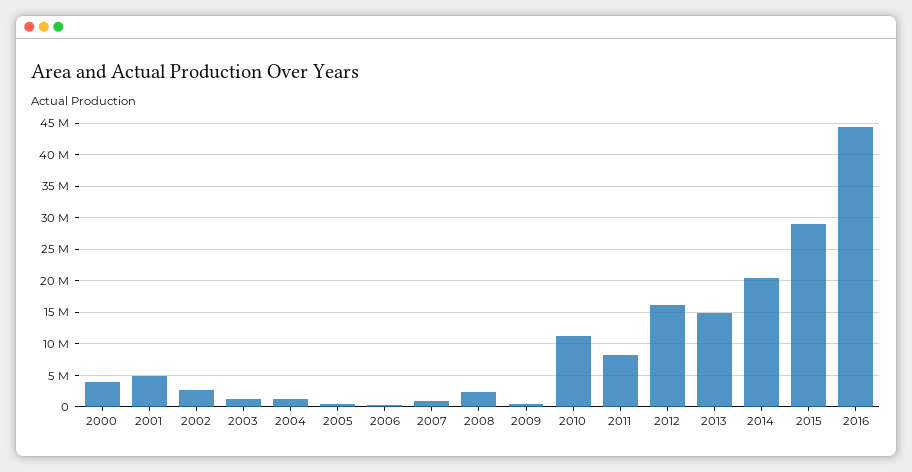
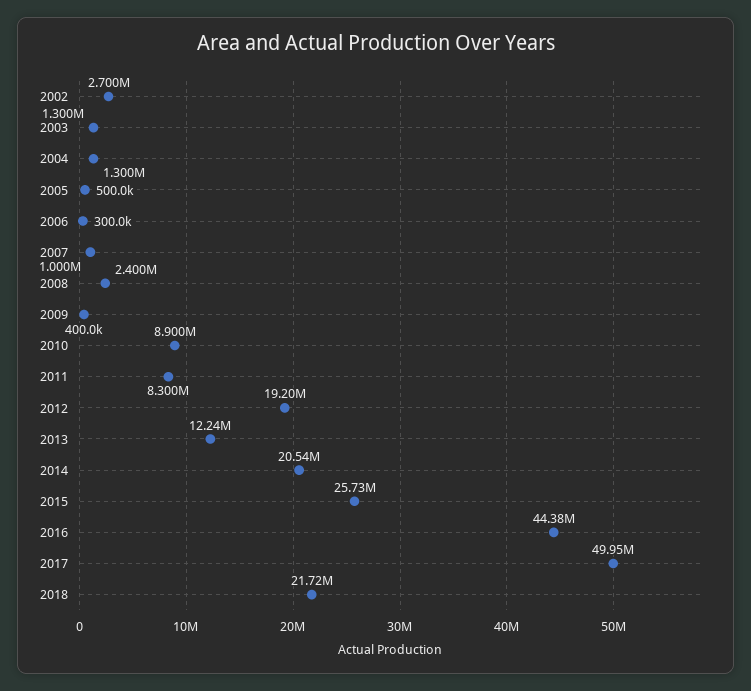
2000: 4000000 -> none
2001: 5000000 -> none
2010: 11000000 -> 8900000
2012: 16000000 -> 19200000
2013: 15000000 -> 12240000
2015: 29000000 -> 25730000
2017: none -> 49950000
2018: none -> 21720000

